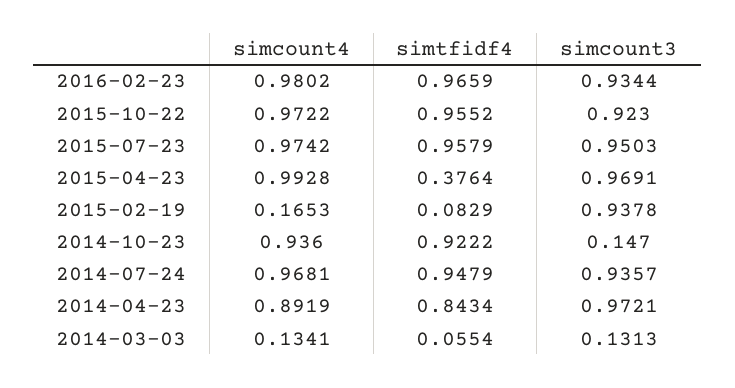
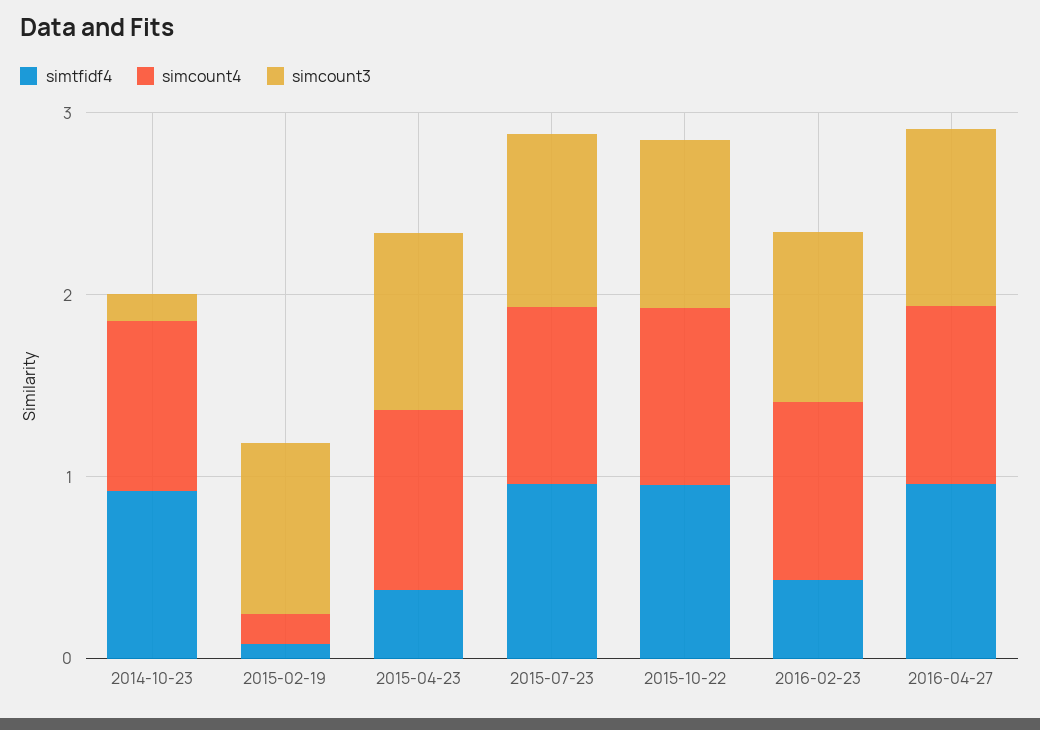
simtfidf4, 2016-02-23: 0.9659 -> 0.4
simcount4, 2014-07-24: 0.9681 -> none
simtfidf4, 2014-07-24: 0.9479 -> none
simcount3, 2014-07-24: 0.9357 -> none
simcount4, 2014-04-23: 0.8919 -> none
simtfidf4, 2014-04-23: 0.8434 -> none
simcount3, 2014-04-23: 0.9721 -> none
simcount4, 2014-03-03: 0.1341 -> none
simtfidf4, 2014-03-03: 0.0554 -> none
simcount3, 2014-03-03: 0.1313 -> none
simtfidf4, 2016-04-27: none -> 1
simcount4, 2016-04-27: none -> 1
simcount3, 2016-04-27: none -> 1

